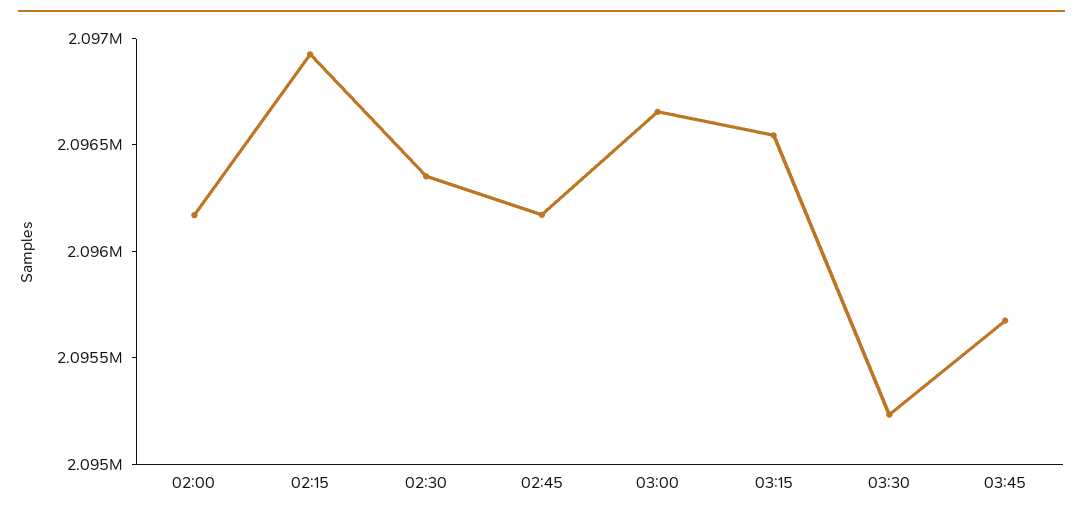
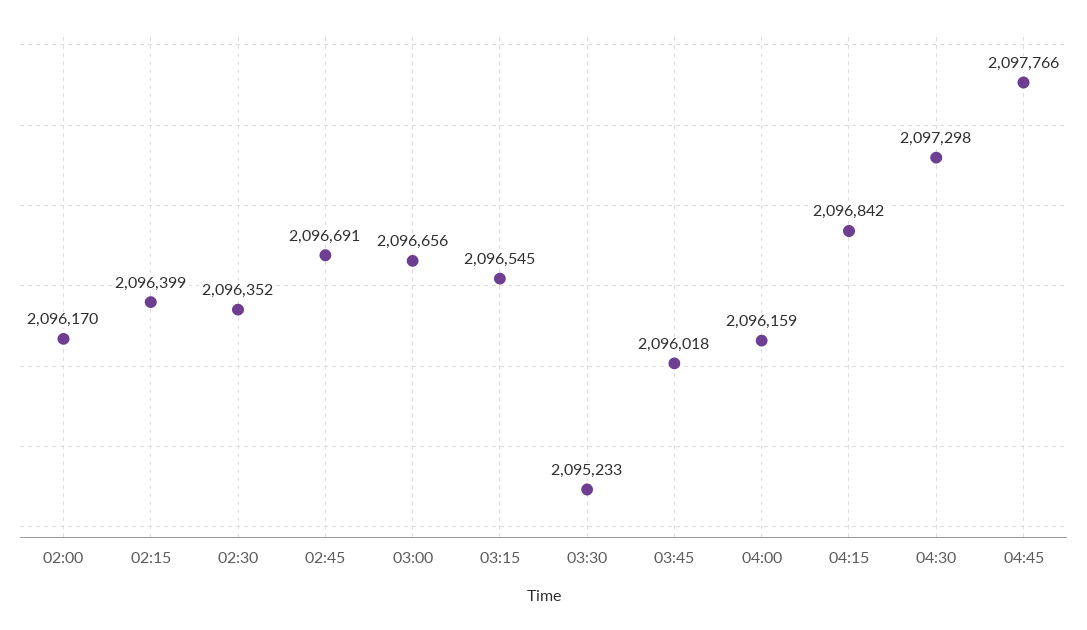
02:15: 2096900 -> 2096399
02:45: 2096200 -> 2096691
03:45: 2095700 -> 2096018
04:00: none -> 2096159
04:15: none -> 2096842
04:30: none -> 2097298
04:45: none -> 2097766

